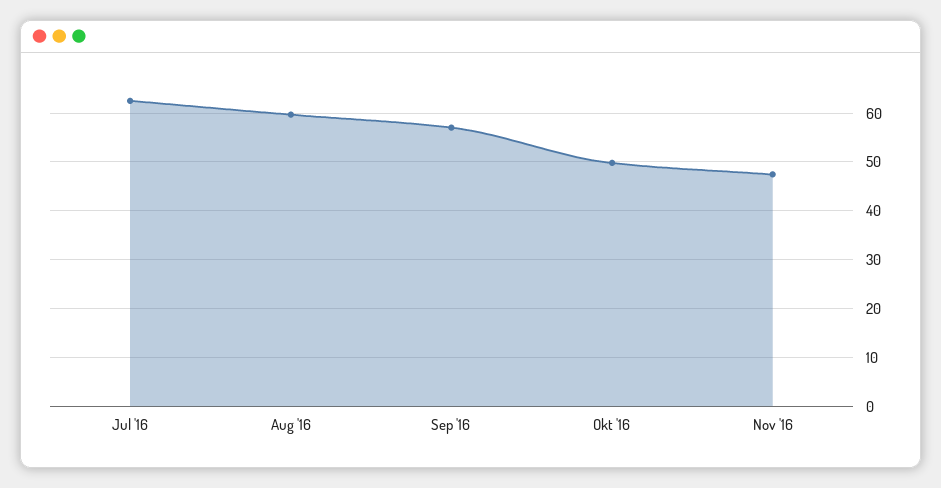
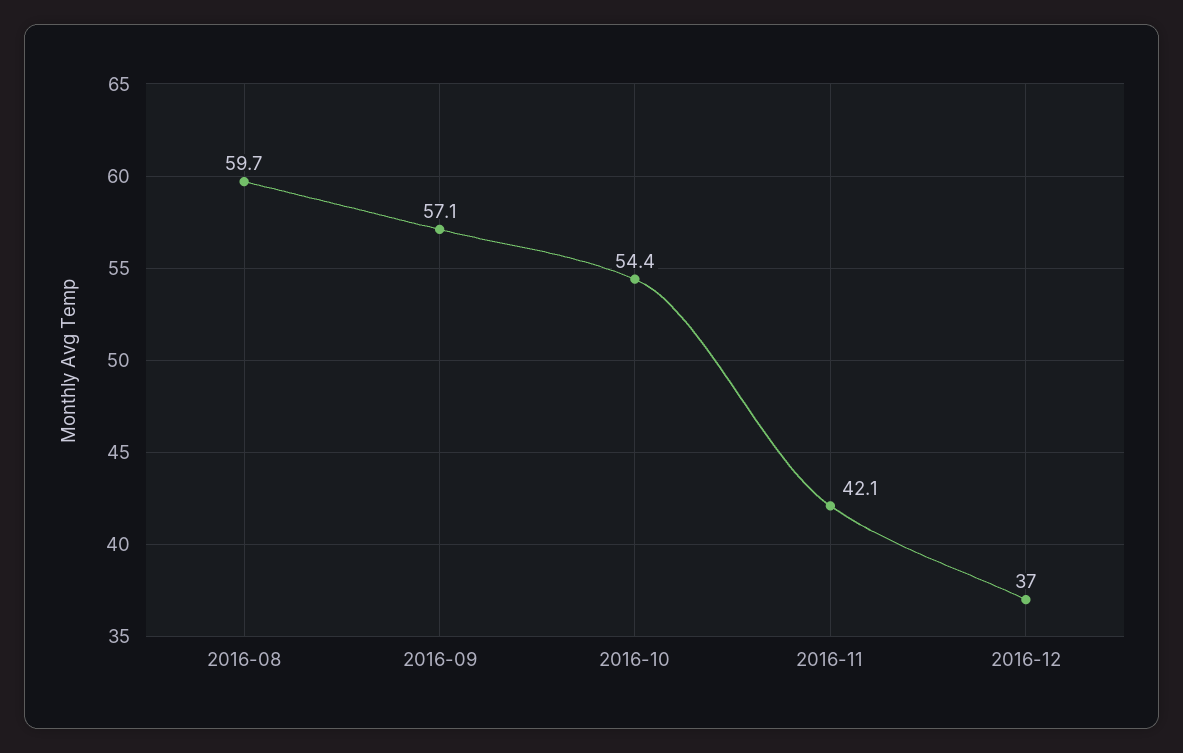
Jul '16: 62 -> none
Okt '16: 50 -> 54.4
Nov '16: 48 -> 42.1
2016-12: none -> 37

